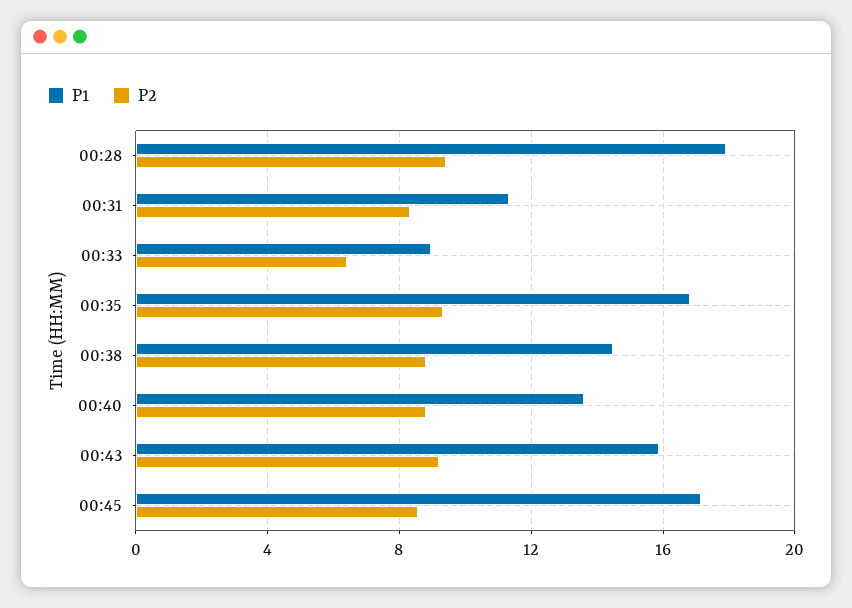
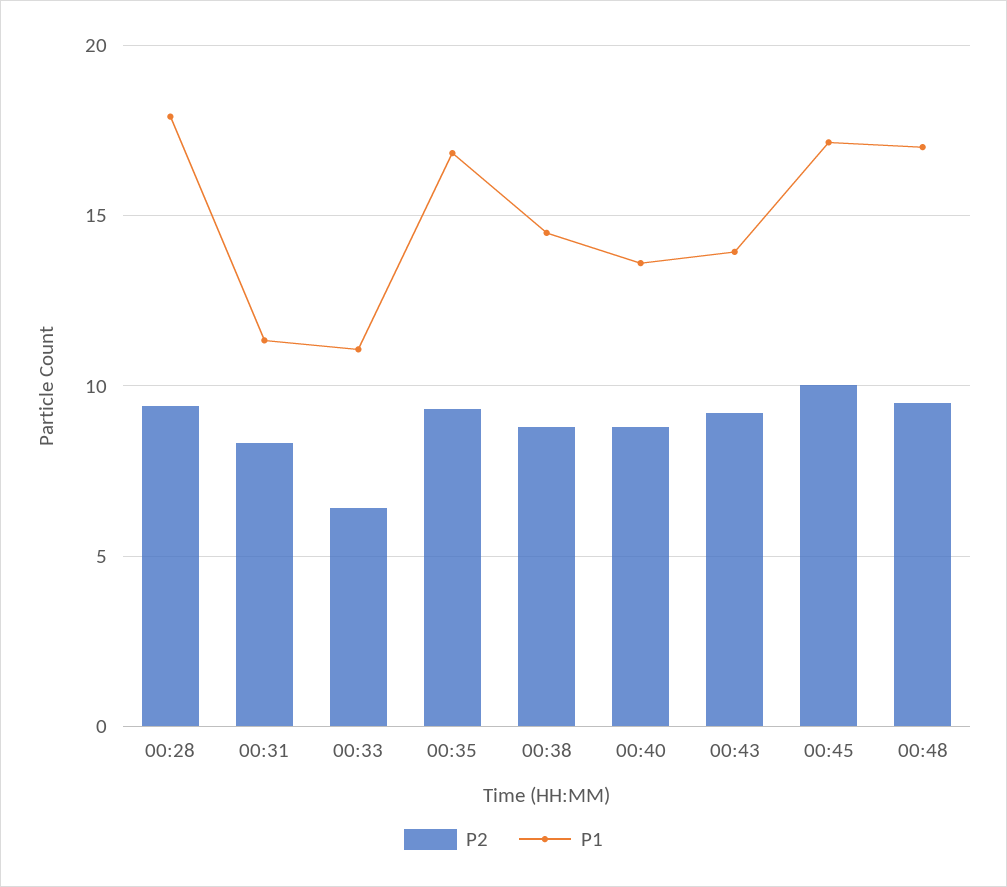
P1, 00:33: 9 -> 11
P1, 00:43: 16 -> 14
P2, 00:45: 8.5 -> 10
P2, 00:48: none -> 9.5
P1, 00:48: none -> 17

